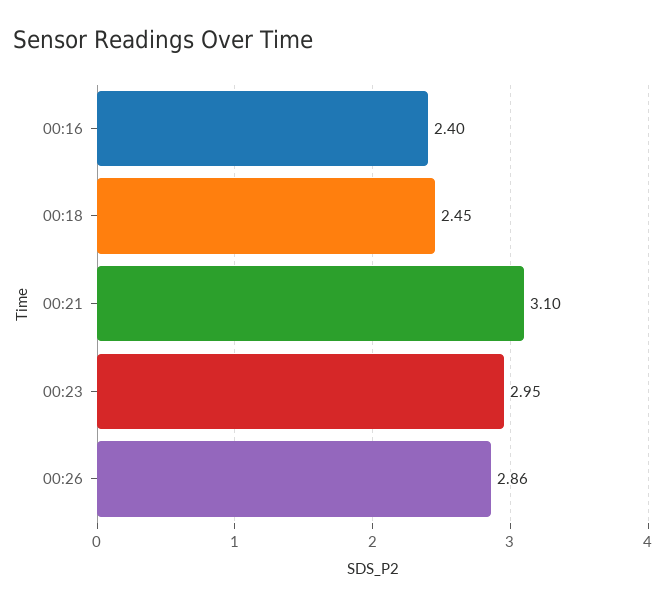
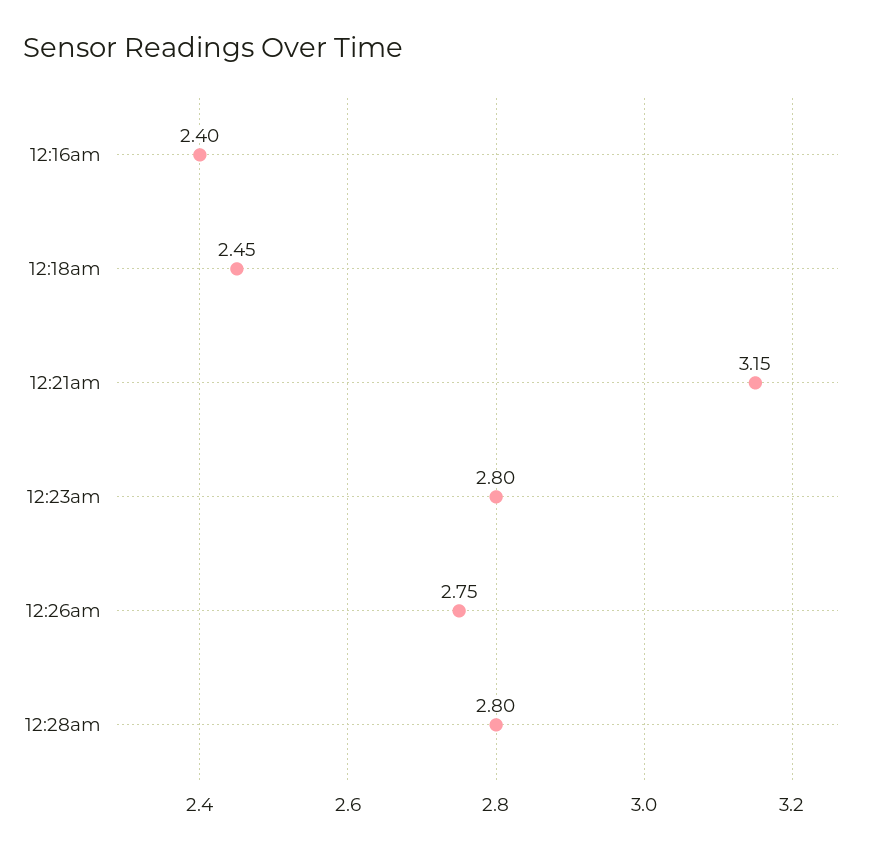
00:21: 3.1 -> 3.15
00:23: 2.95 -> 2.8
00:26: 2.86 -> 2.75
12:28am: none -> 2.8

